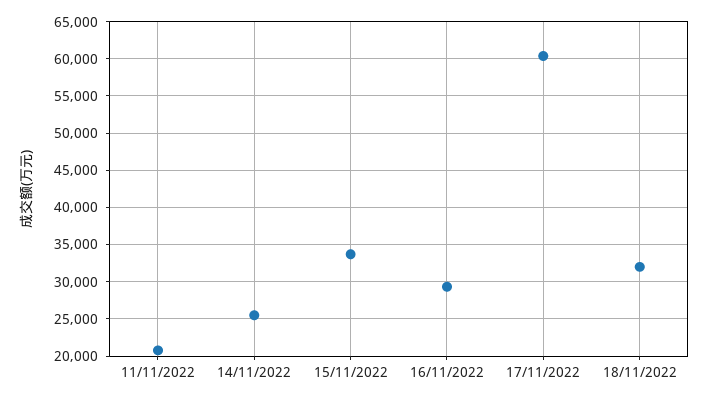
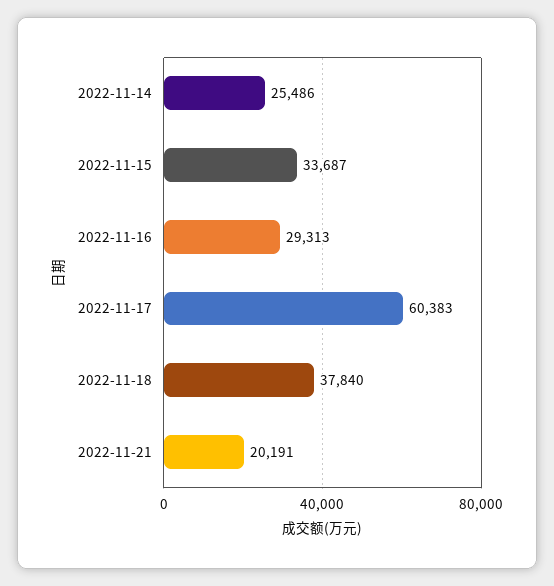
11/11/2022: 21000 -> none
18/11/2022: 32000 -> 37840
2022-11-21: none -> 20191

